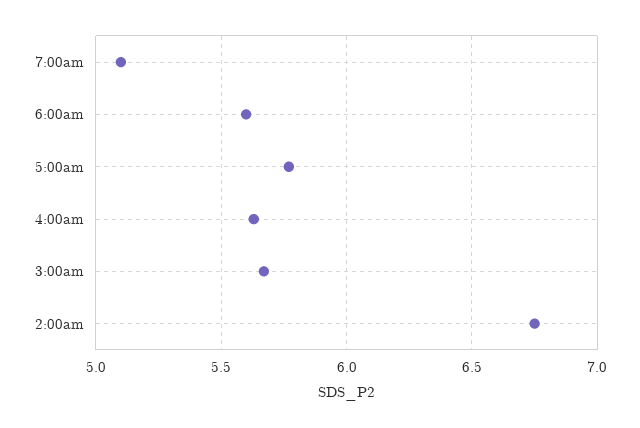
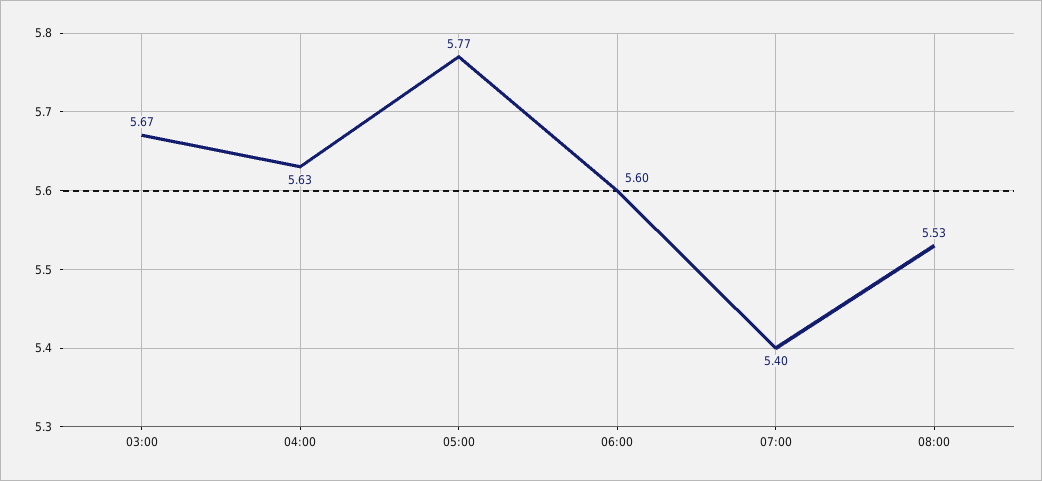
7:00am: 5.1 -> 5.4
2:00am: 6.75 -> none
08:00: none -> 5.53

